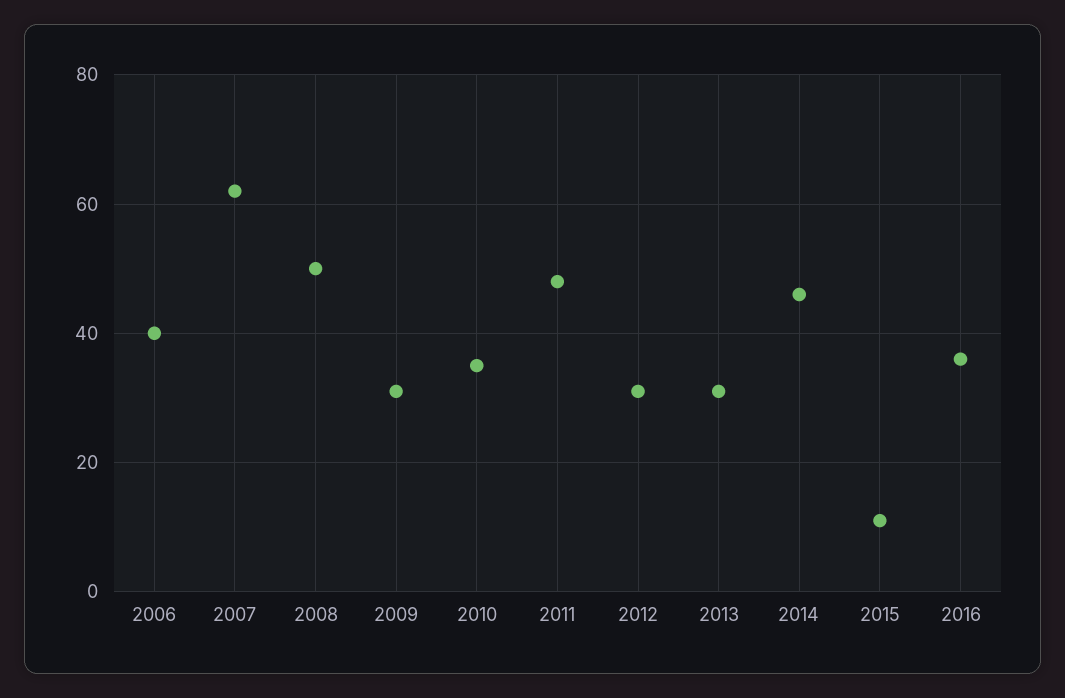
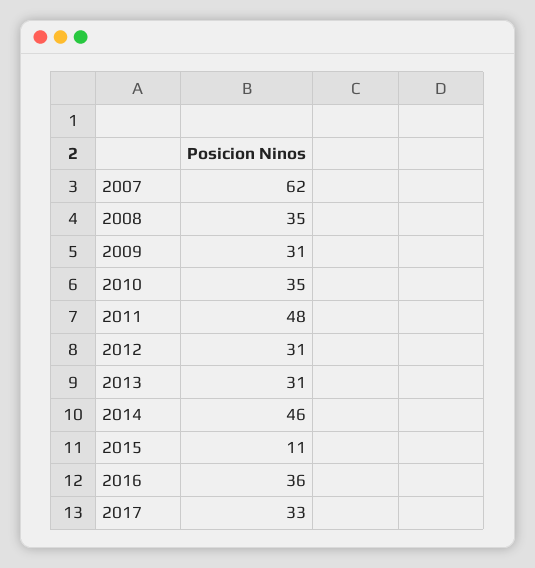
2006: 40 -> none
2008: 50 -> 35
2017: none -> 33

